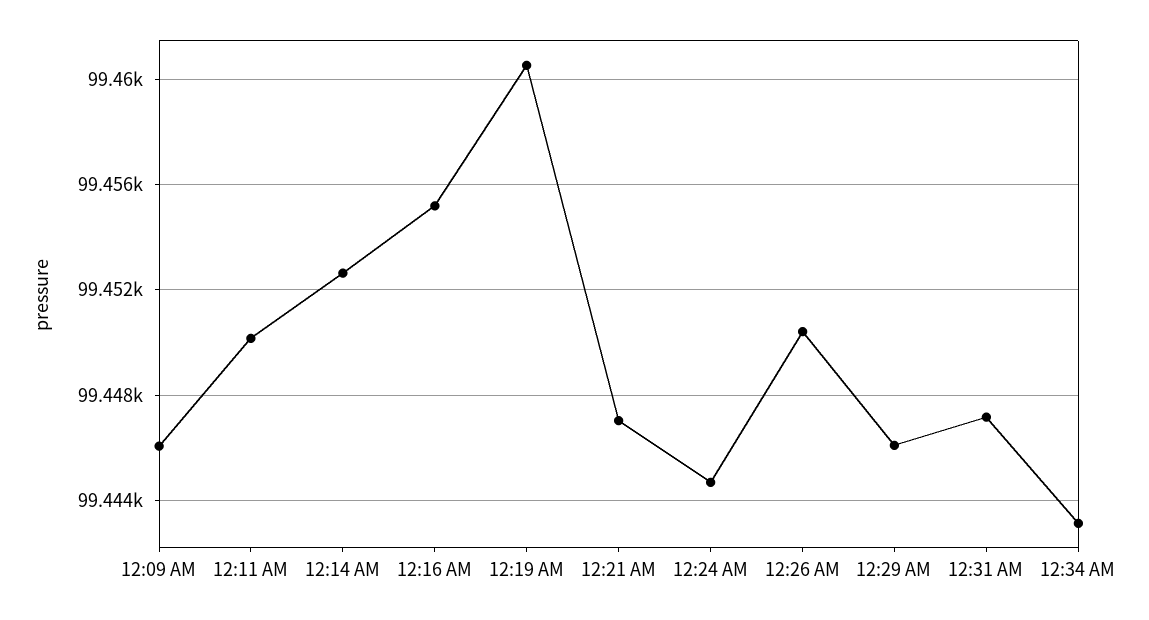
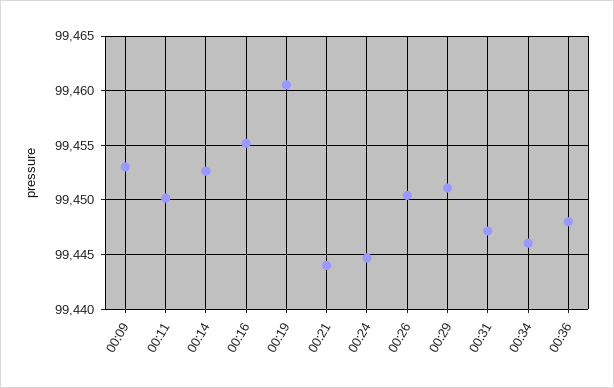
12:09 AM: 99446 -> 99453
12:21 AM: 99447 -> 99444
12:29 AM: 99446 -> 99451
12:34 AM: 99443 -> 99446
00:36: none -> 99448

